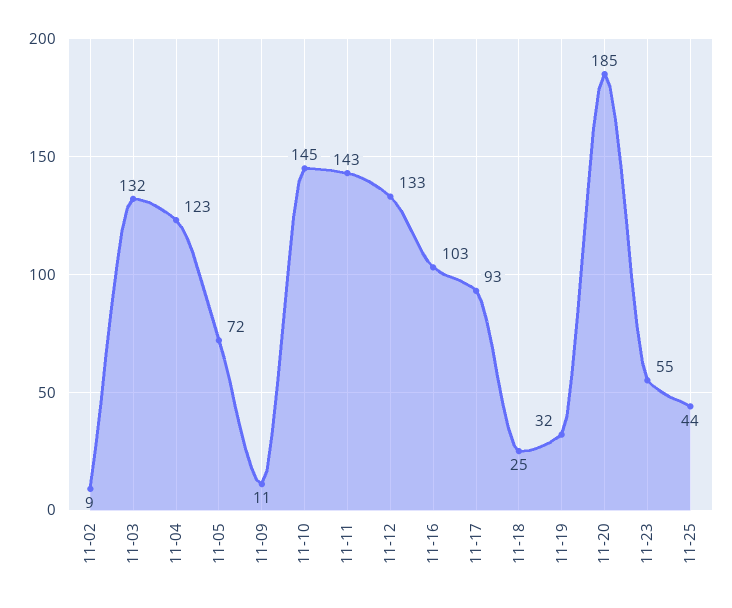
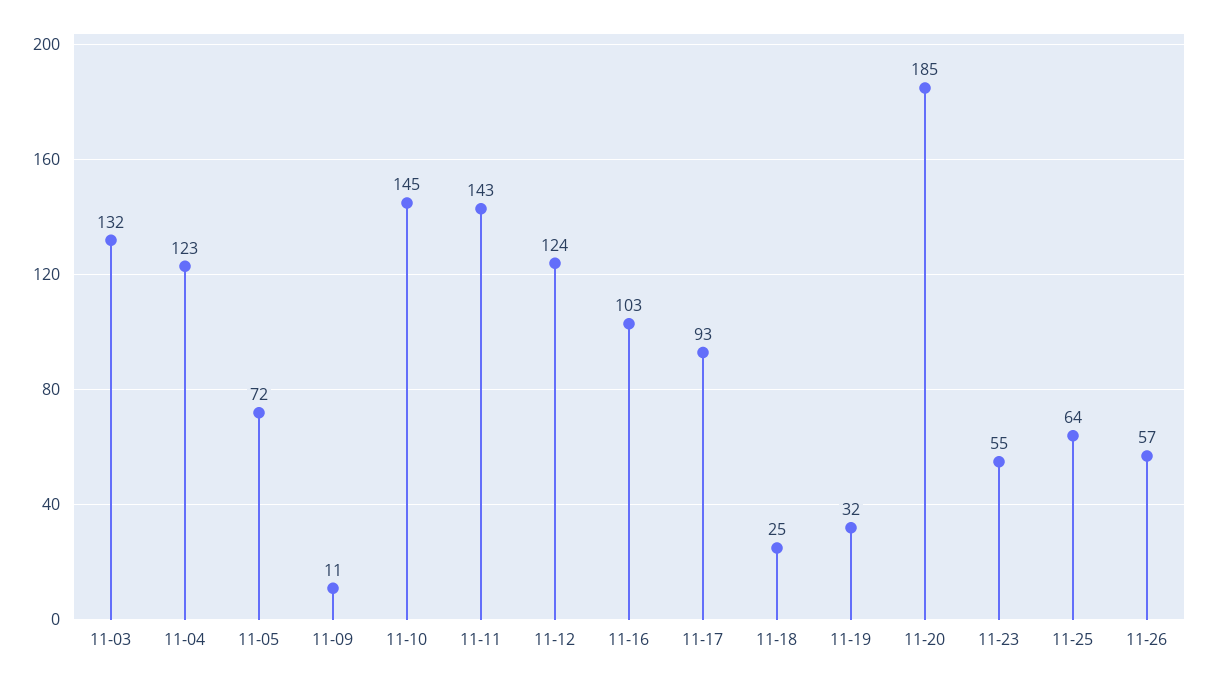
11-02: 9 -> none
11-12: 133 -> 124
11-25: 44 -> 64
11-26: none -> 57

